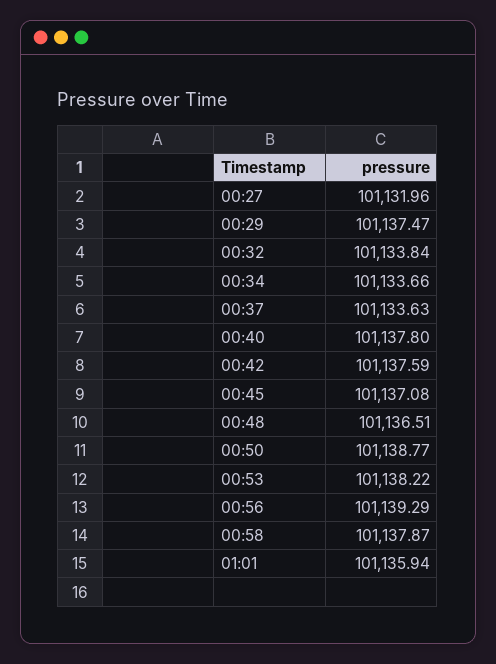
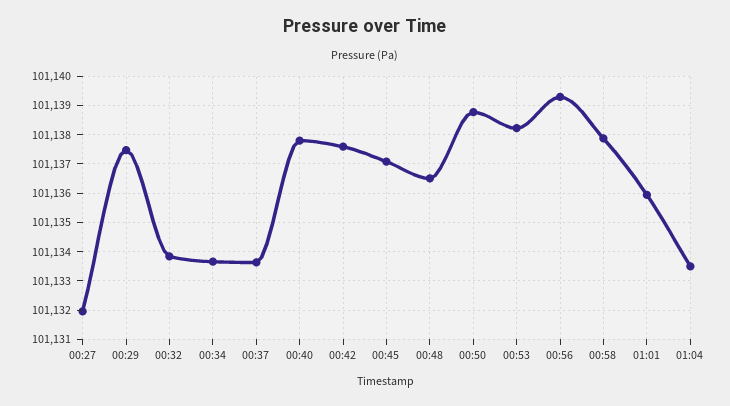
01:04: none -> 101133.5

